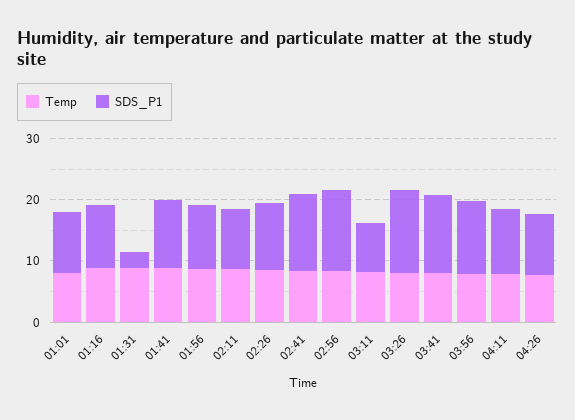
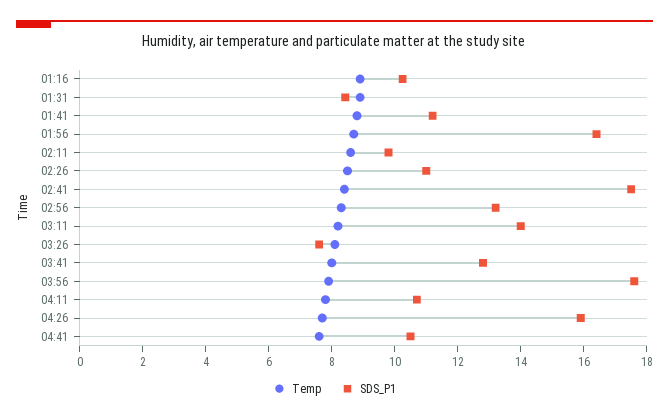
Temp, 01:01: 8 -> none
SDS_P1, 01:01: 10 -> none
SDS_P1, 01:31: 2 -> 8.5
SDS_P1, 01:56: 10 -> 16.5
SDS_P1, 02:41: 12 -> 17.5
SDS_P1, 03:11: 8 -> 14
SDS_P1, 03:26: 14 -> 7.5
SDS_P1, 03:56: 12 -> 17.5
SDS_P1, 04:26: 10 -> 16
Temp, 04:41: none -> 7.5
SDS_P1, 04:41: none -> 10.5

